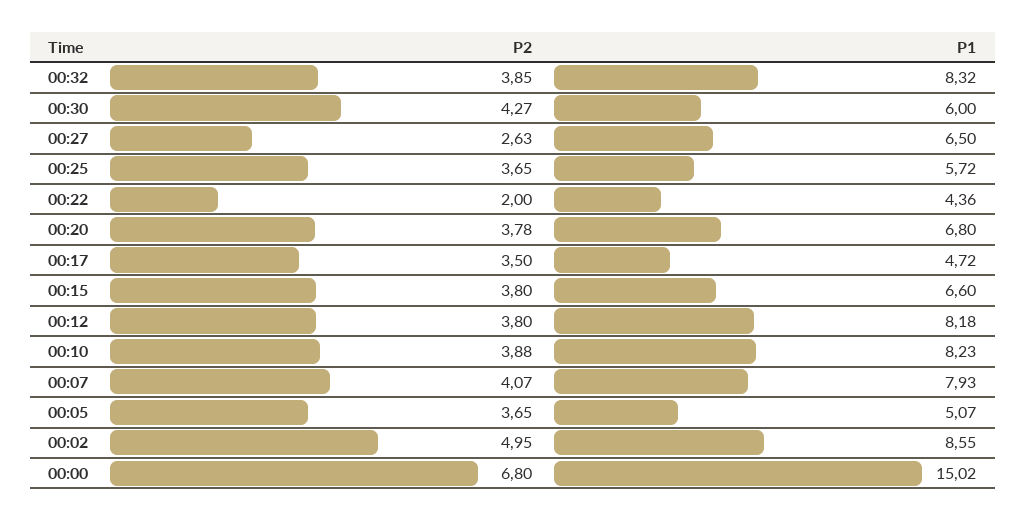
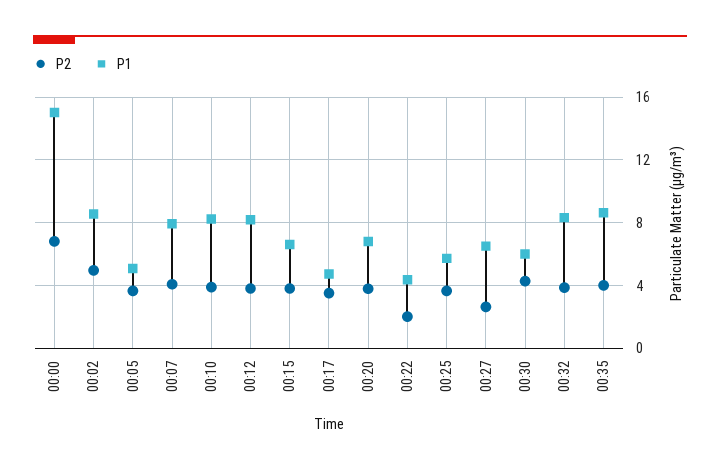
P2, 00:35: none -> 4
P1, 00:35: none -> 8.5

